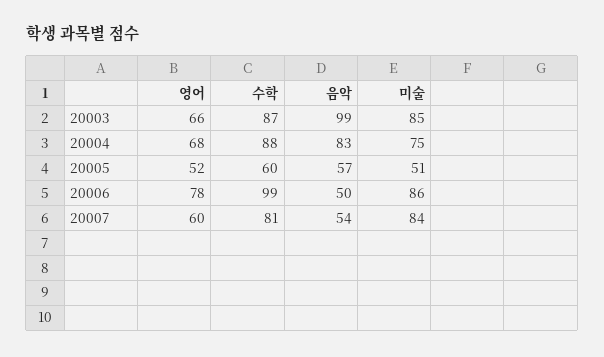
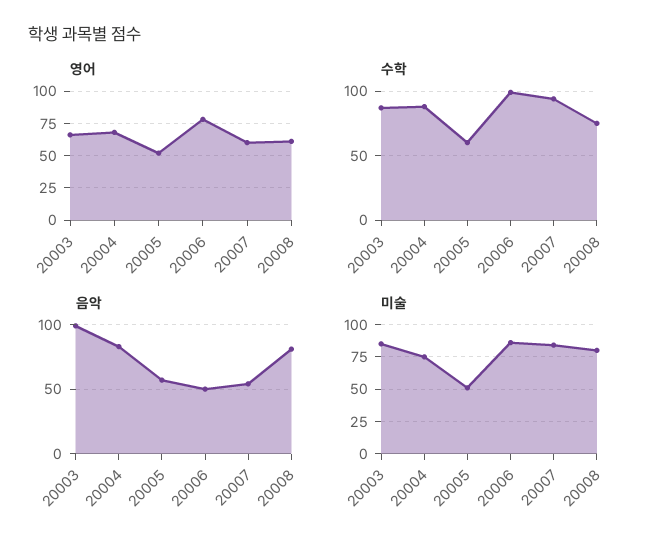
수학, 20007: 81 -> 95
영어, 20008: none -> 60
수학, 20008: none -> 75
음악, 20008: none -> 80
미술, 20008: none -> 80

